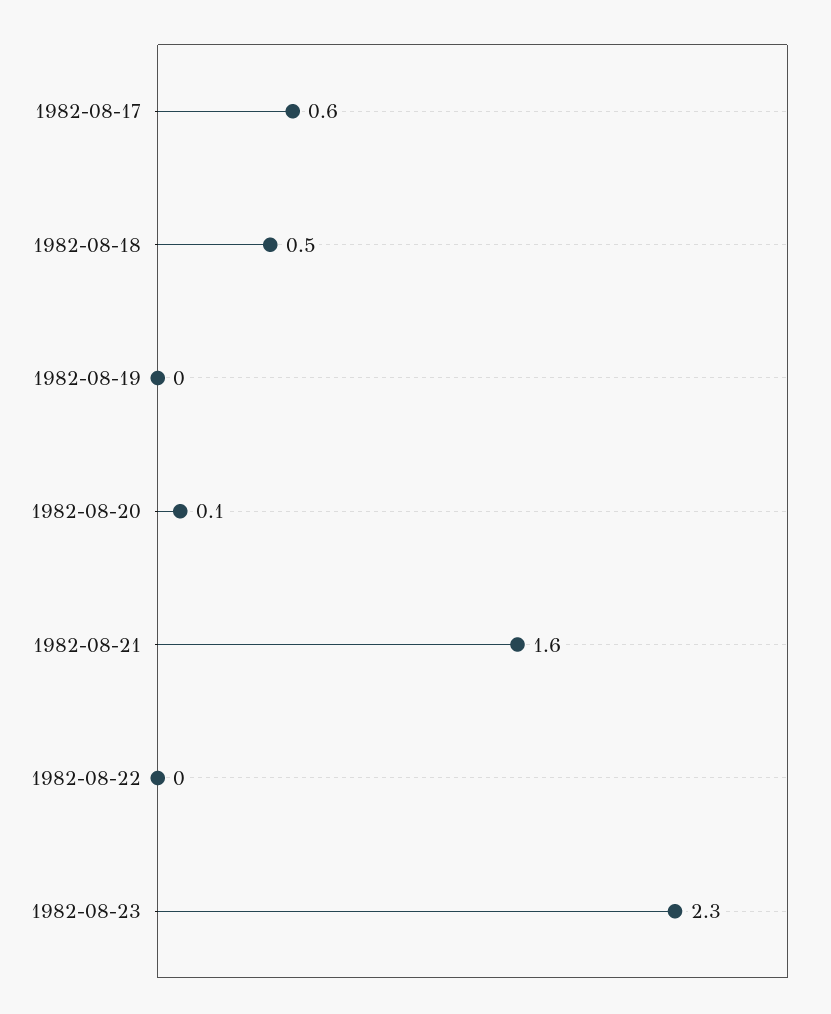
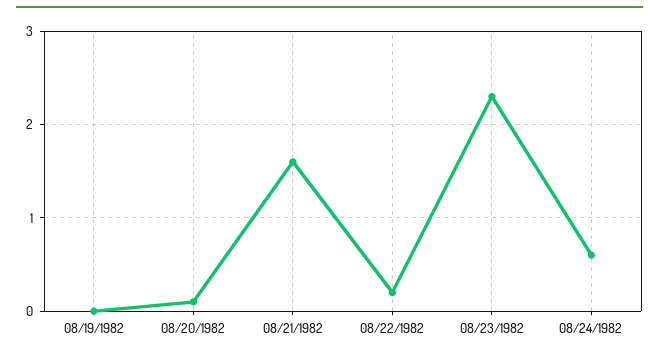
1982-08-17: 0.6 -> none
1982-08-18: 0.5 -> none
1982-08-22: 0 -> 0.2
08/24/1982: none -> 0.6

